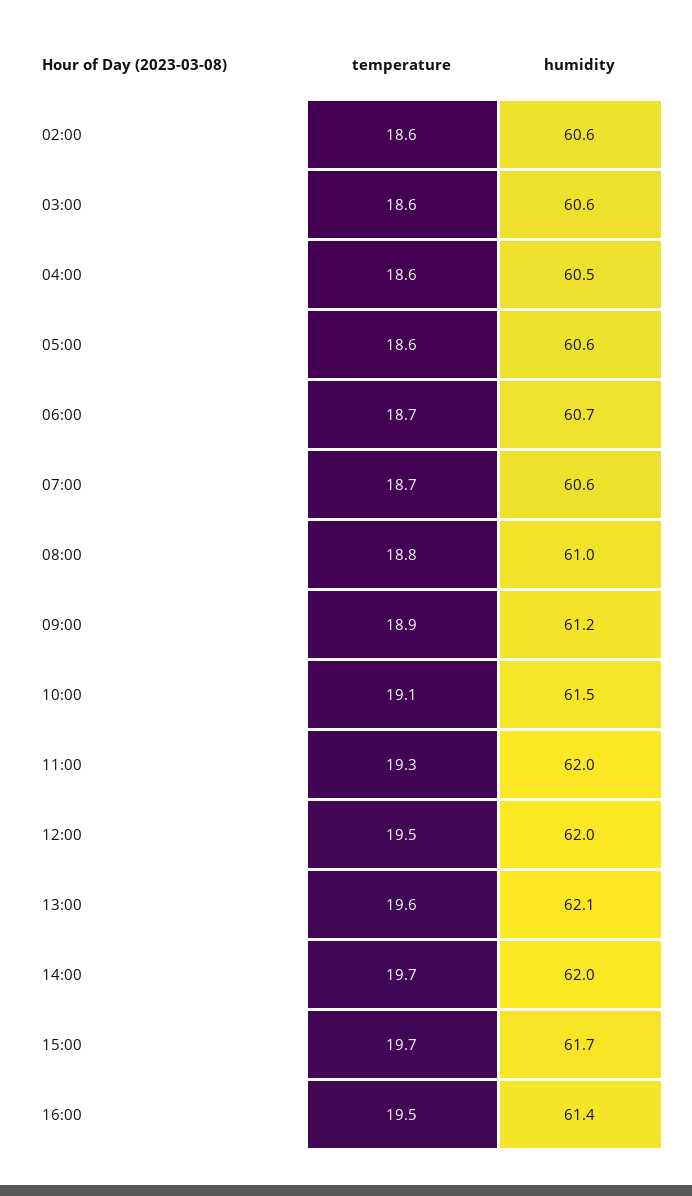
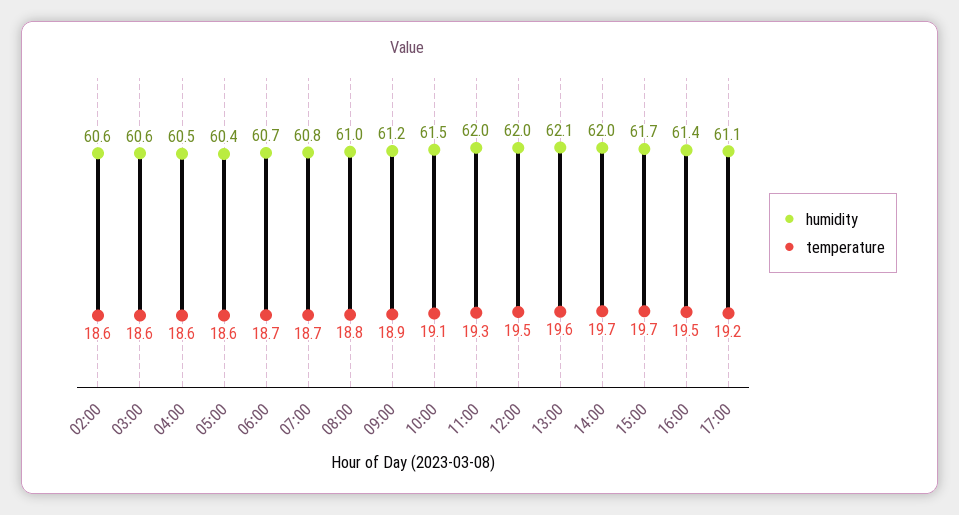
humidity, 05:00: 60.6 -> 60.4
humidity, 07:00: 60.6 -> 60.8
humidity, 17:00: none -> 61.1
temperature, 17:00: none -> 19.2

